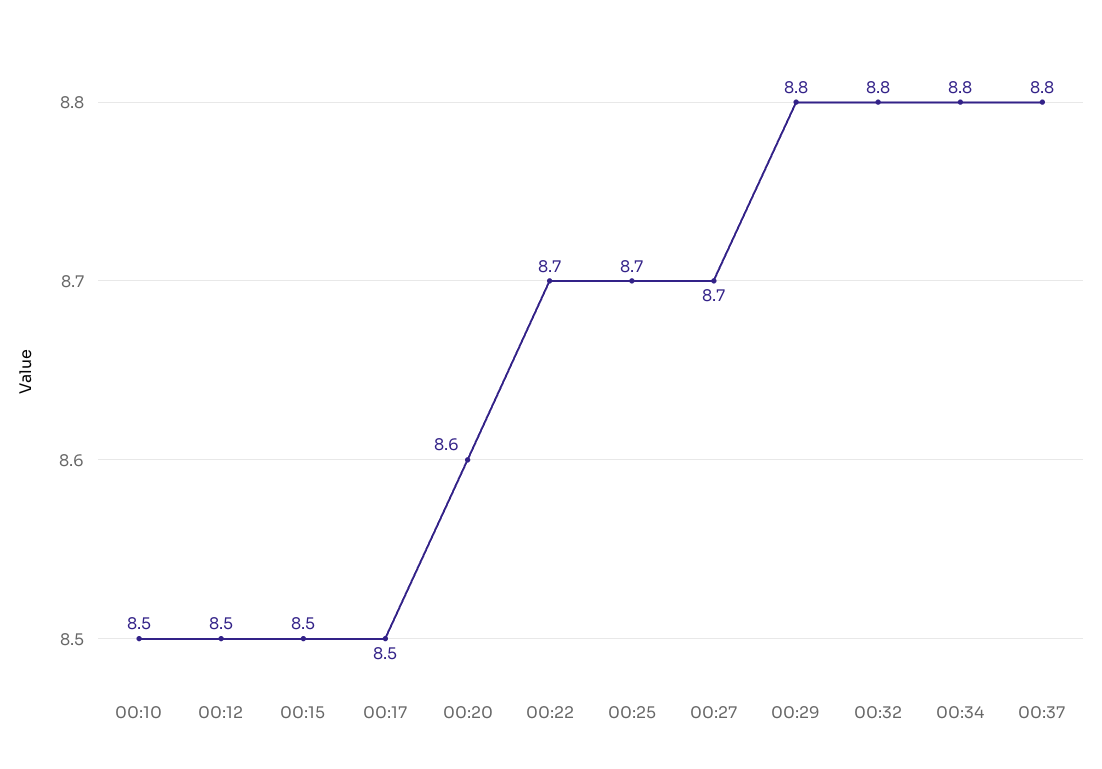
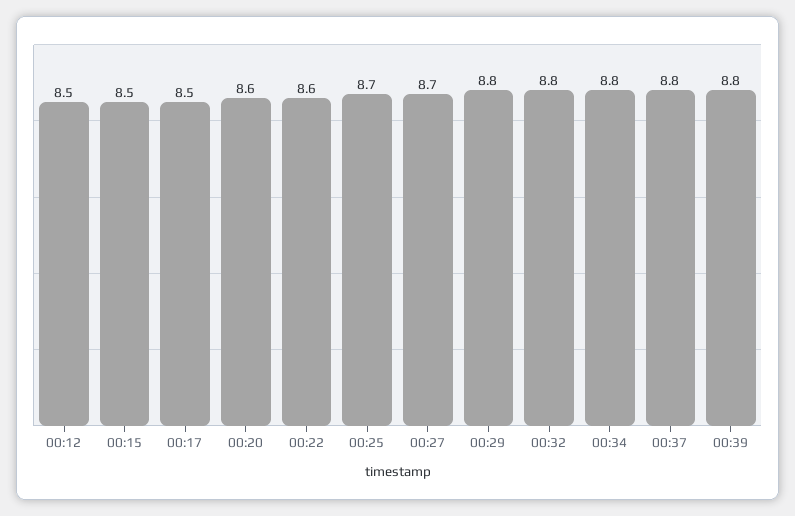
00:10: 8.5 -> none
00:22: 8.7 -> 8.6
00:39: none -> 8.8

